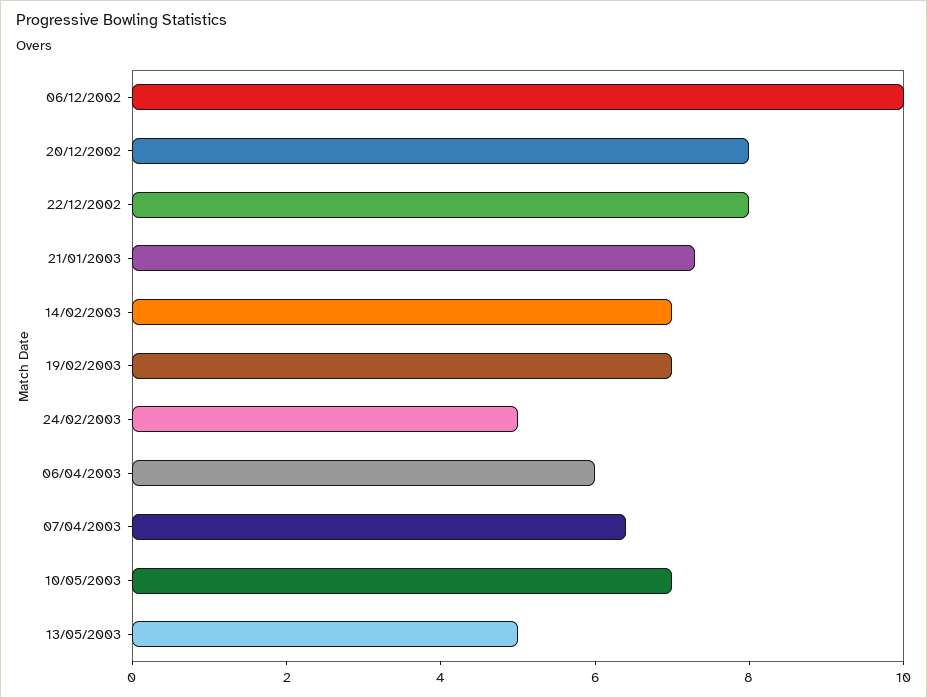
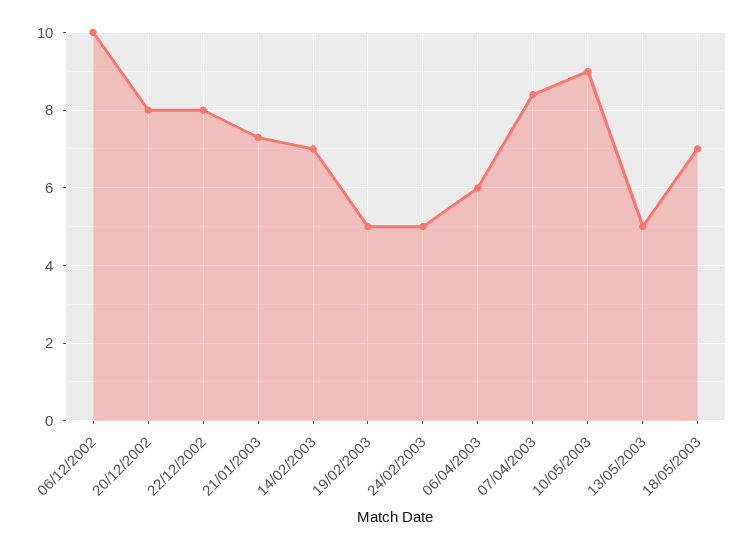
19/02/2003: 7 -> 5
07/04/2003: 6.5 -> 8.5
10/05/2003: 7 -> 9
18/05/2003: none -> 7

